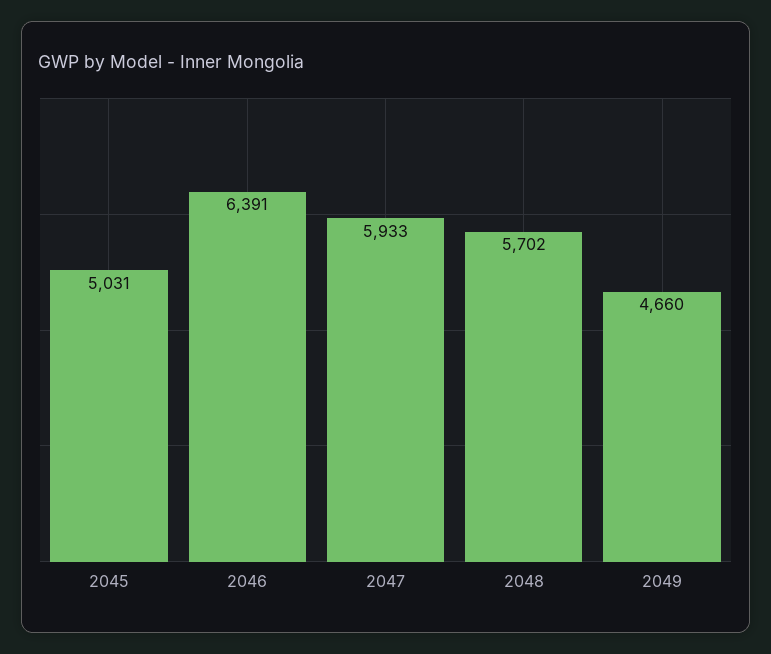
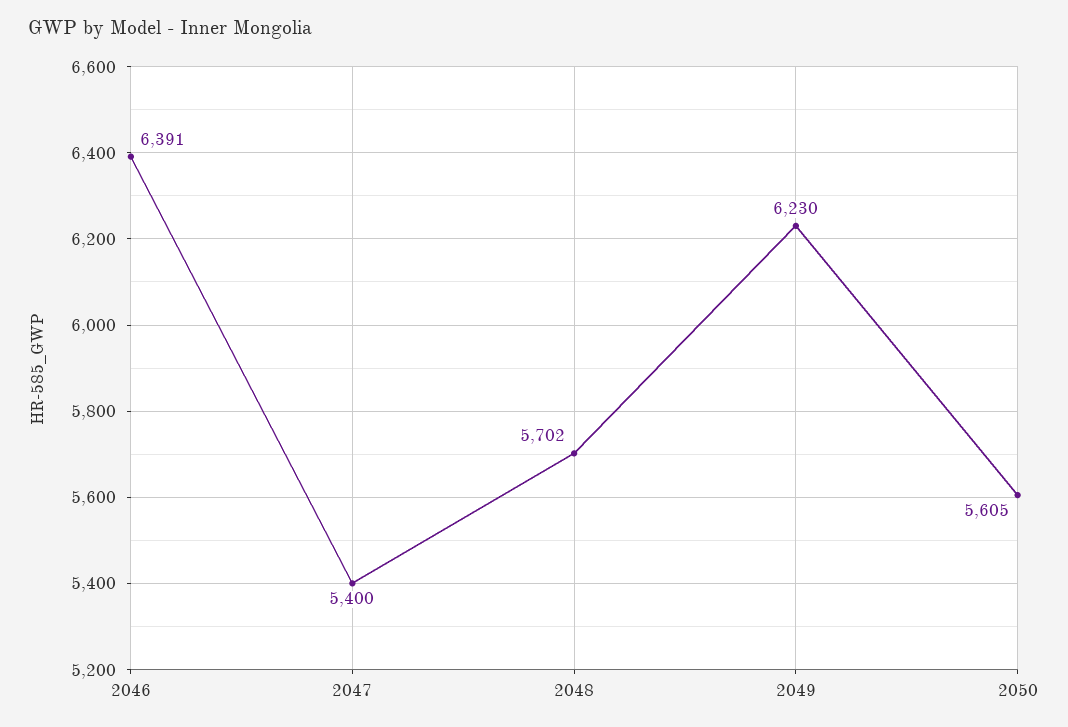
2045: 5031 -> none
2047: 5933 -> 5400
2049: 4660 -> 6230
2050: none -> 5605

